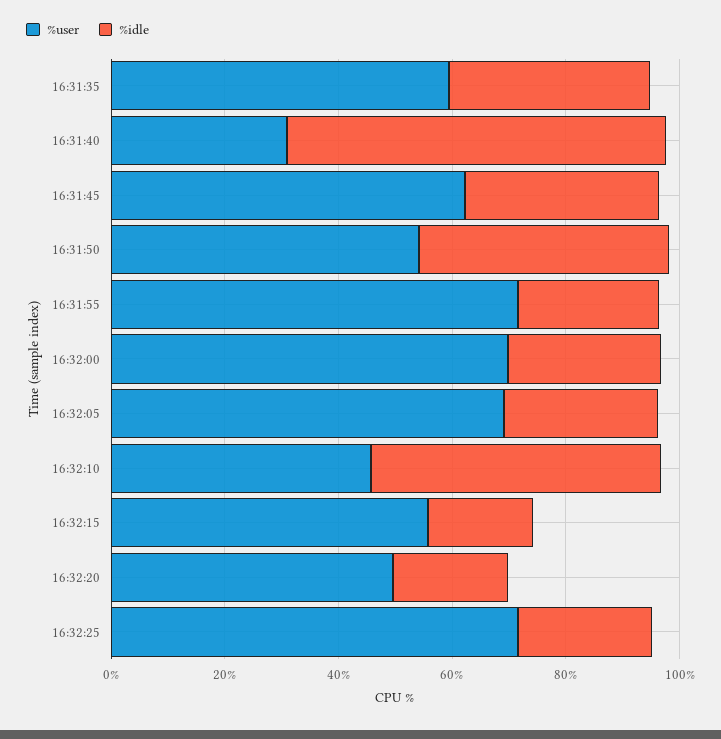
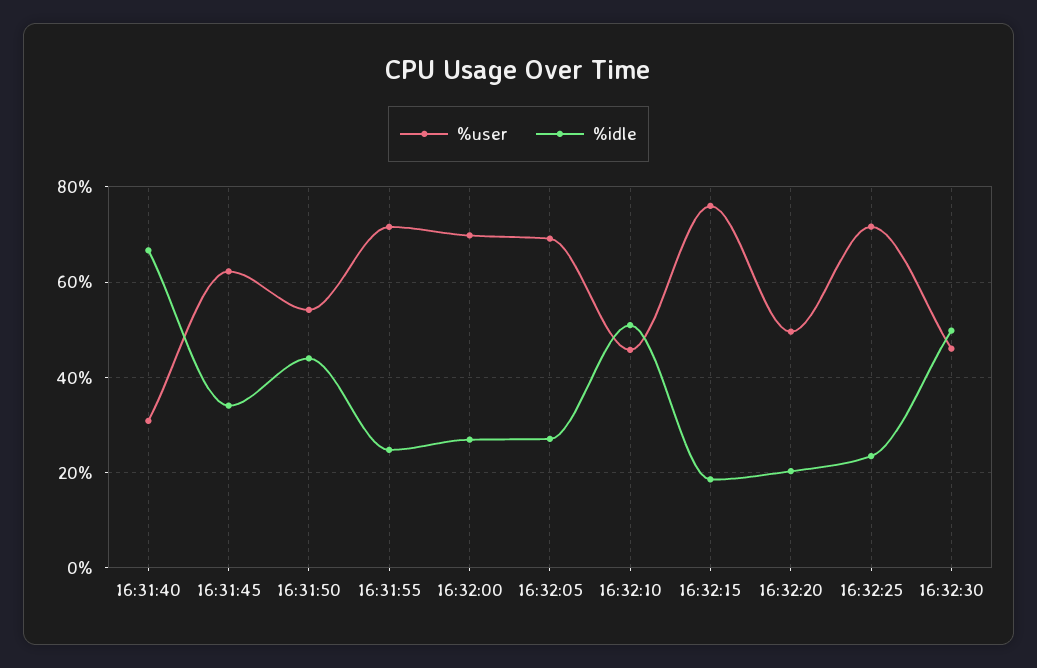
%user, 16:31:35: 60 -> none
%idle, 16:31:35: 35 -> none
%user, 16:32:15: 55 -> 76
%user, 16:32:30: none -> 46
%idle, 16:32:30: none -> 50

